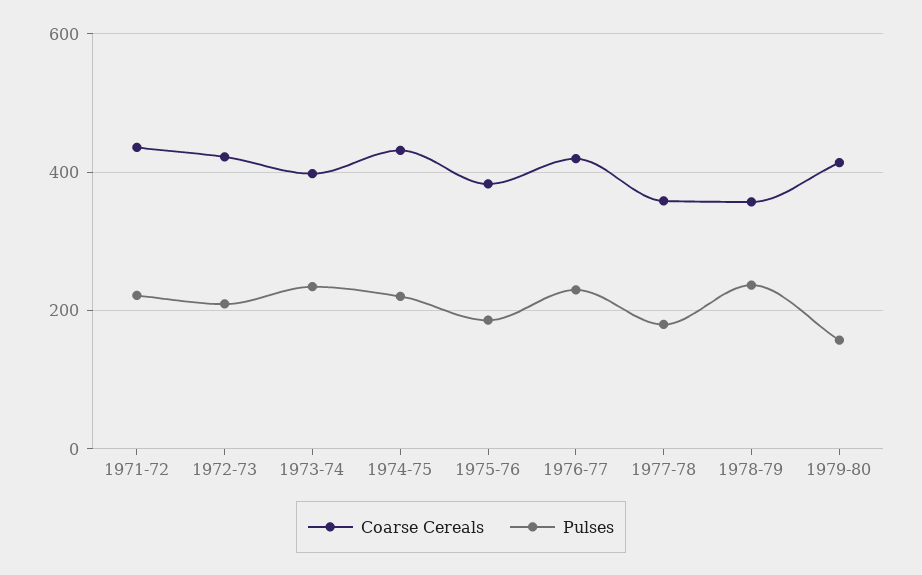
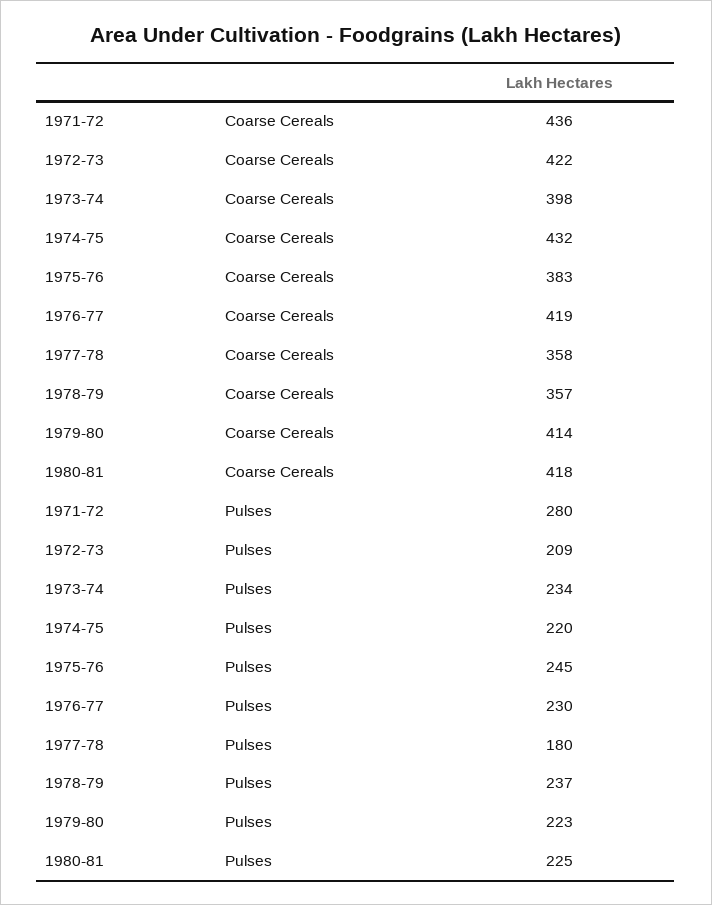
Pulses, 1971-72: 220 -> 280
Pulses, 1975-76: 180 -> 245
Pulses, 1979-80: 160 -> 223
Coarse Cereals, 1980-81: none -> 418
Pulses, 1980-81: none -> 225

